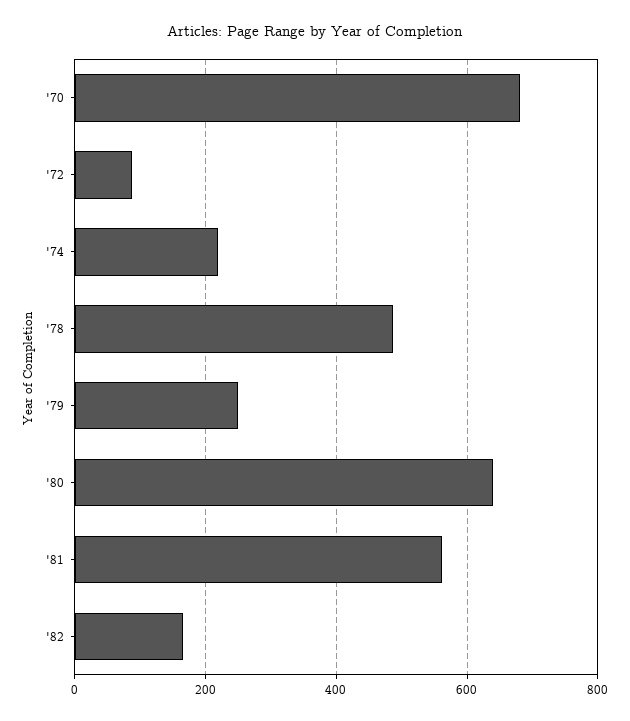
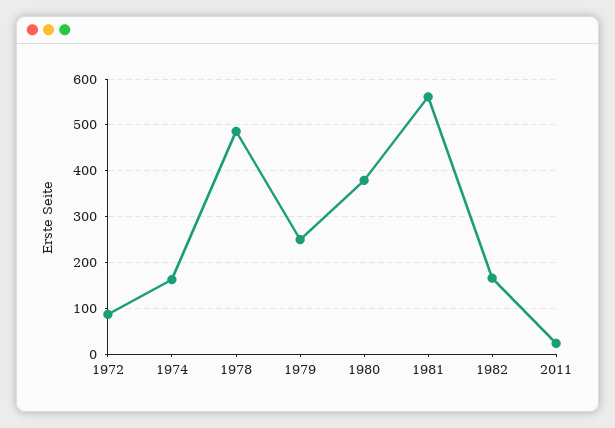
'70: 680 -> none
'74: 220 -> 160
'80: 640 -> 380
2011: none -> 20

